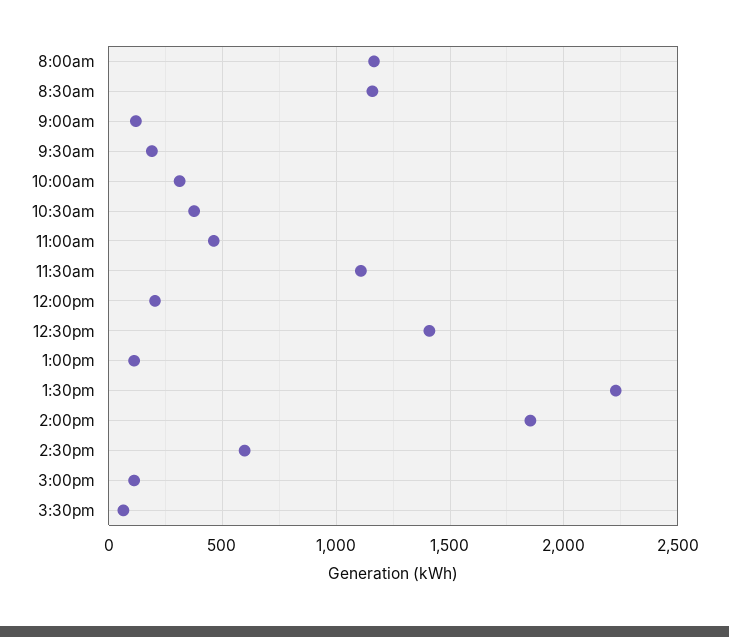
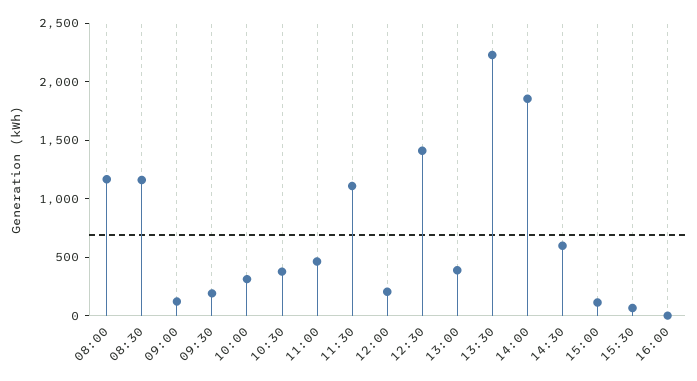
1:00pm: 100 -> 400
16:00: none -> 0

